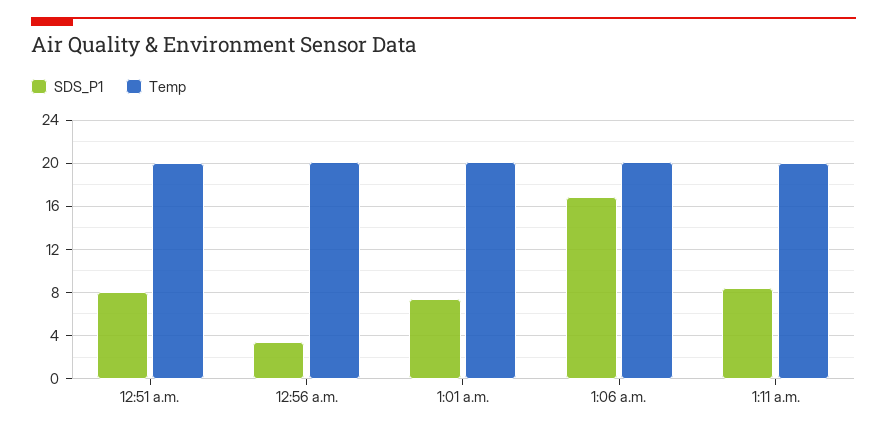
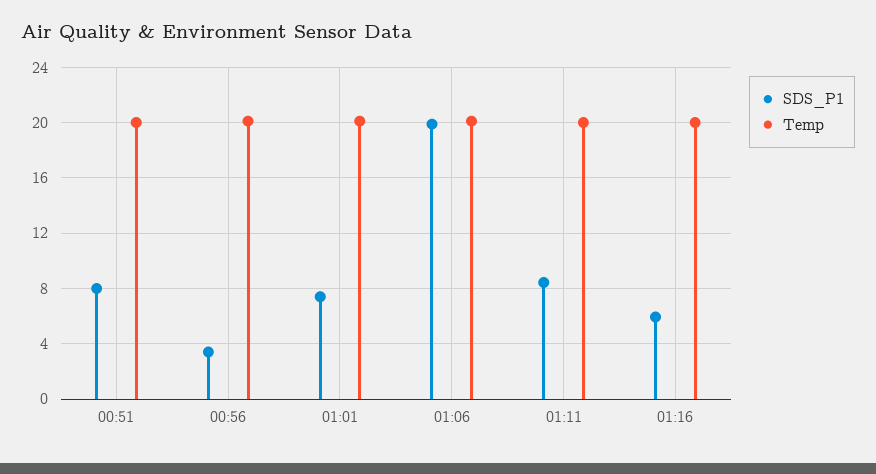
SDS_P1, 1:06 a.m.: 17 -> 20
SDS_P1, 01:16: none -> 6
Temp, 01:16: none -> 20

